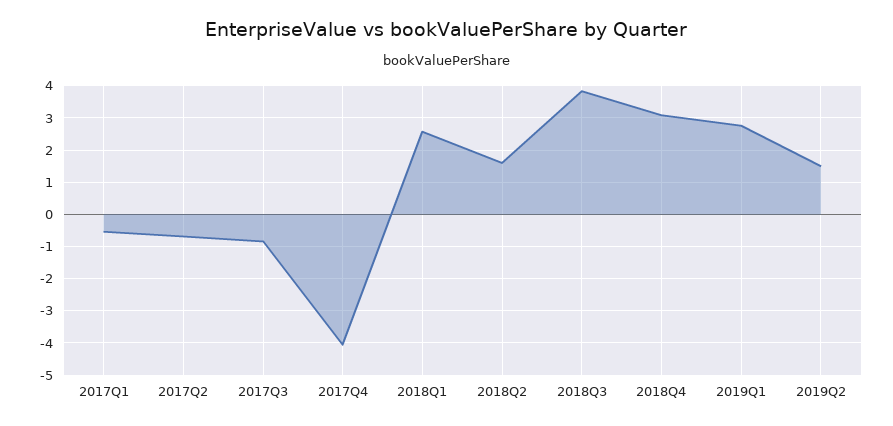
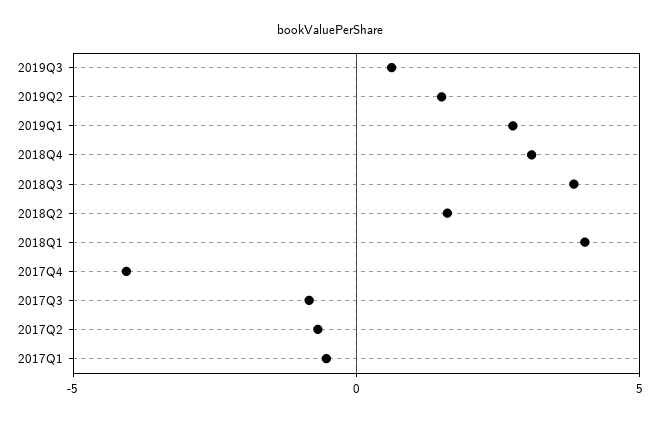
2018Q1: 2.6 -> 4
2019Q3: none -> 0.5

